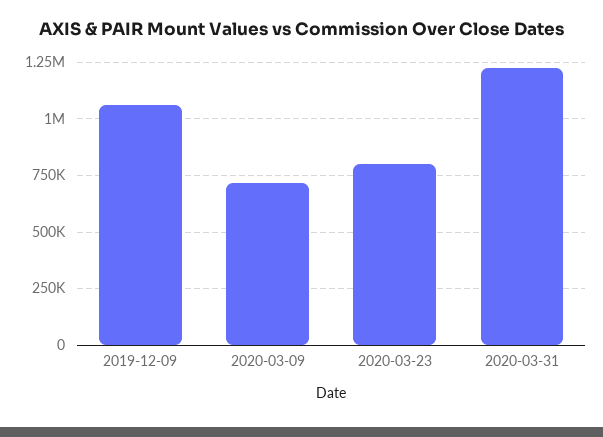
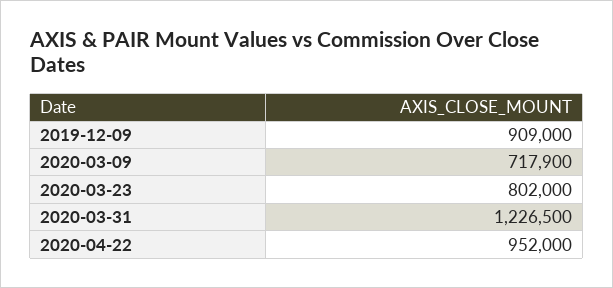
2019-12-09: 1050000 -> 909000
2020-04-22: none -> 952000

